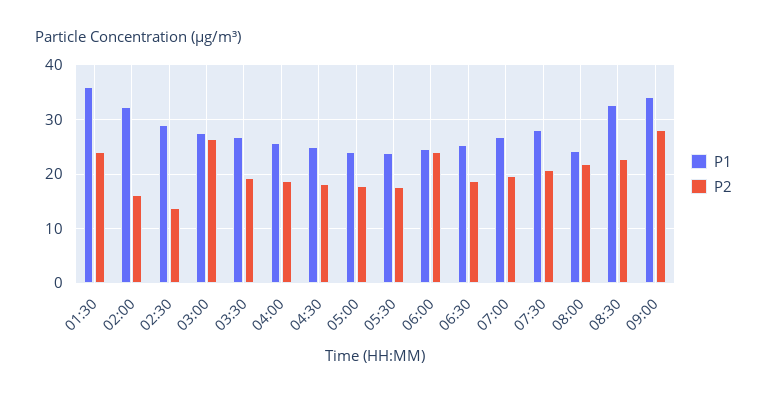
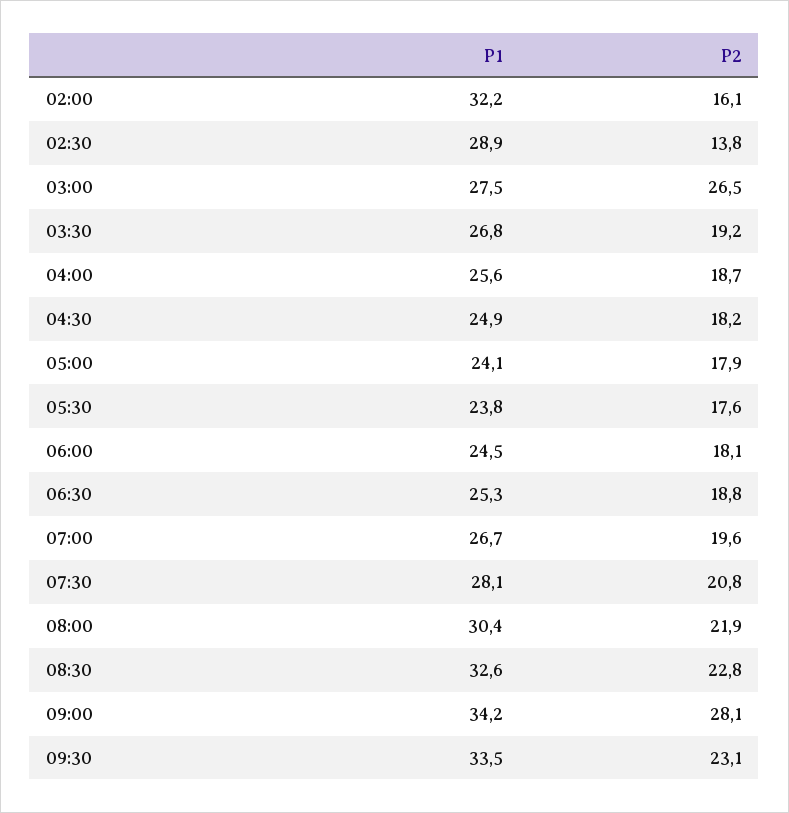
P1, 01:30: 36 -> none
P2, 01:30: 24 -> none
P2, 06:00: 24 -> 18.1
P1, 08:00: 24 -> 30.4
P1, 09:30: none -> 33.5
P2, 09:30: none -> 23.1

